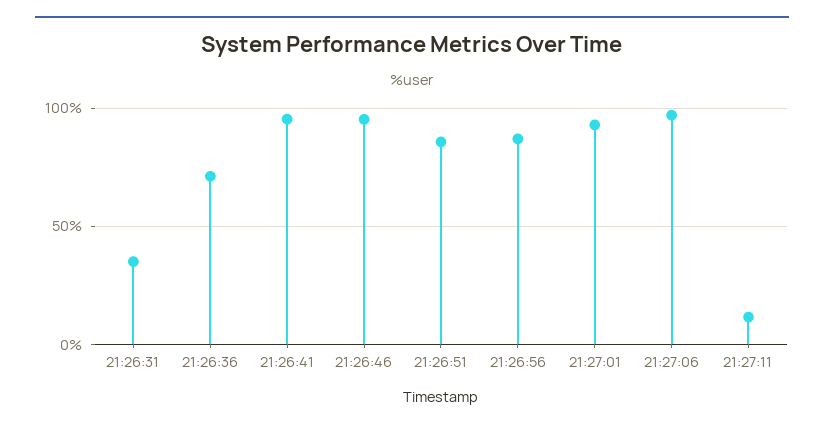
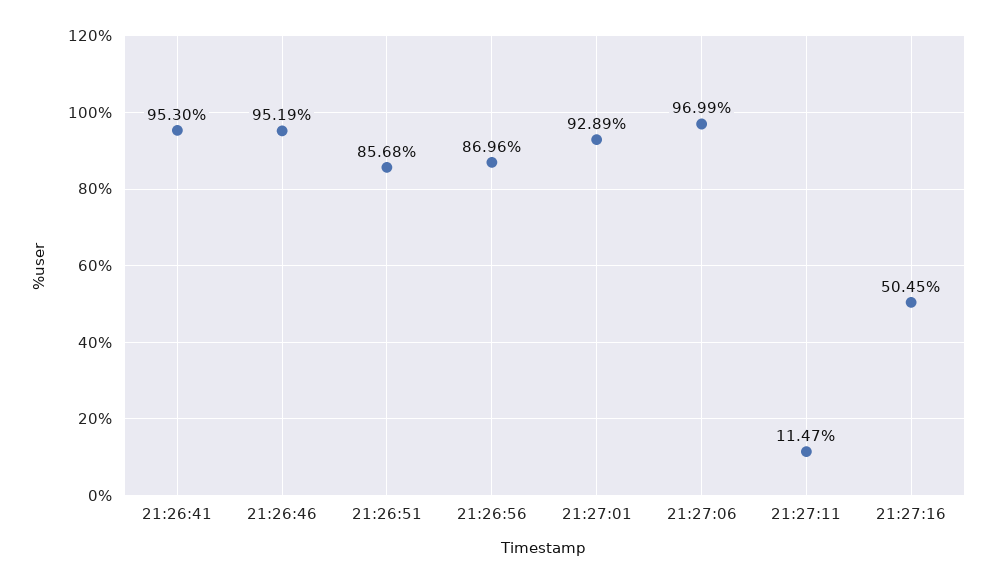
21:26:31: 35 -> none
21:26:36: 70 -> none
21:27:16: none -> 50.45

